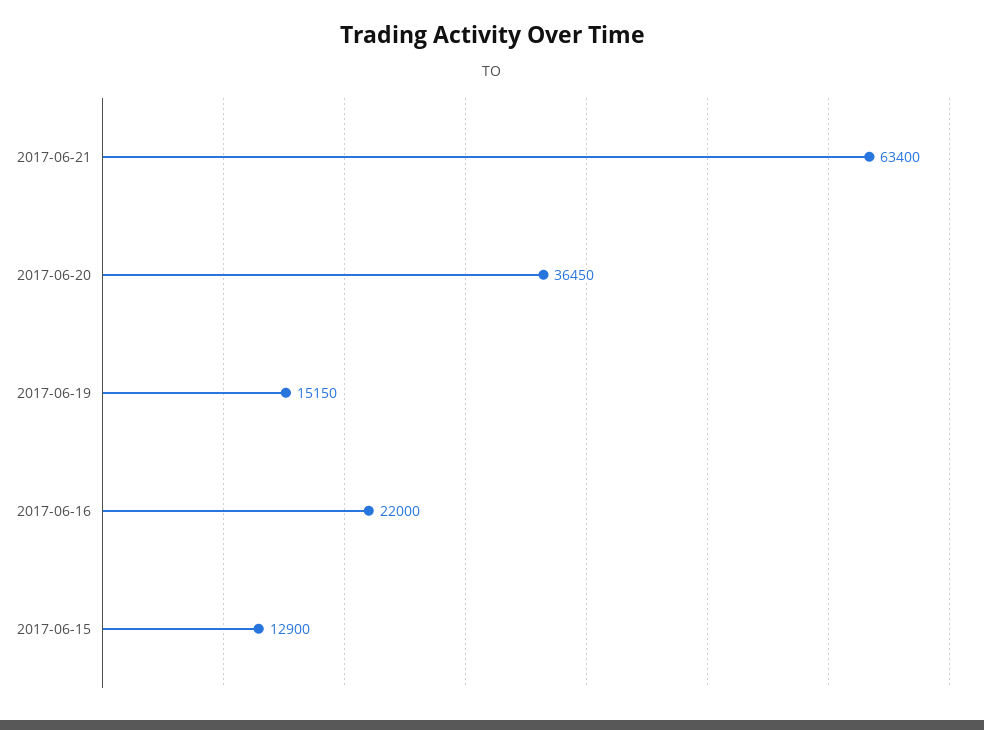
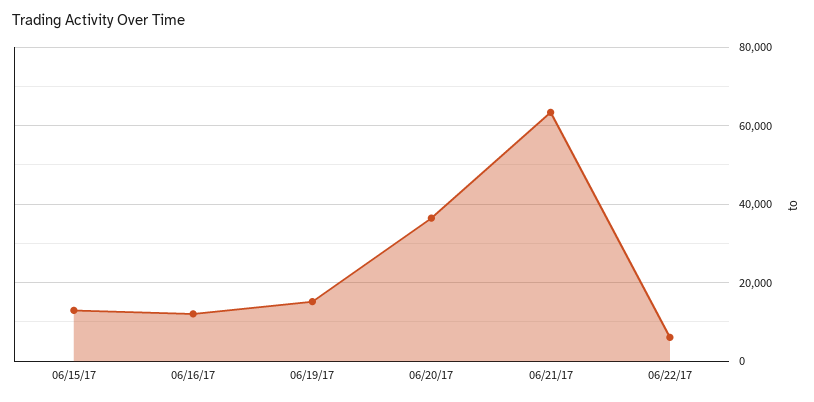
2017-06-16: 22000 -> 12000
06/22/17: none -> 6000

